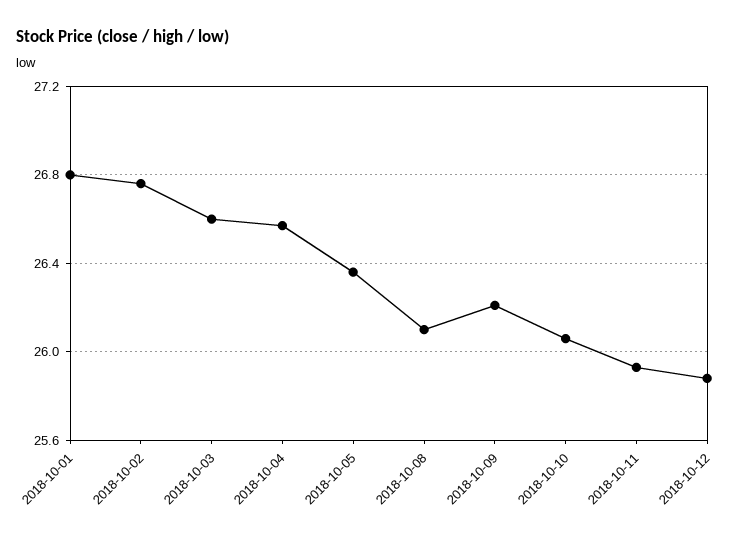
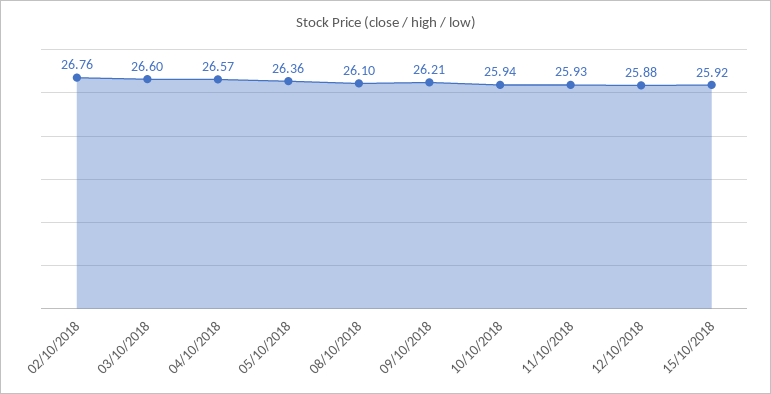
2018-10-01: 26.8 -> none
2018-10-10: 26.05 -> 25.94
15/10/2018: none -> 25.92

